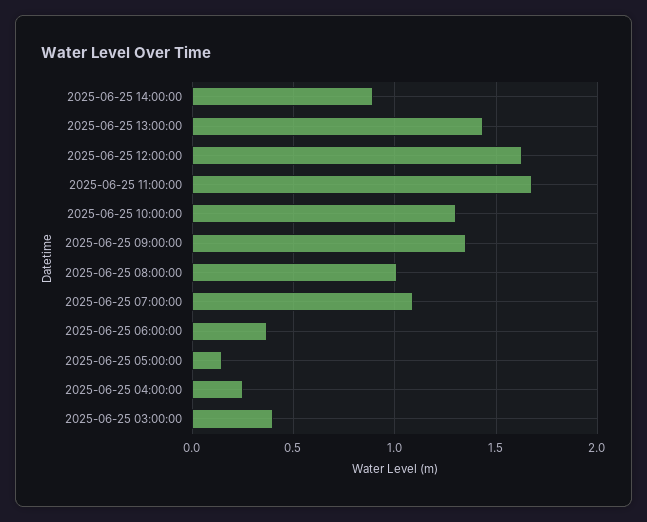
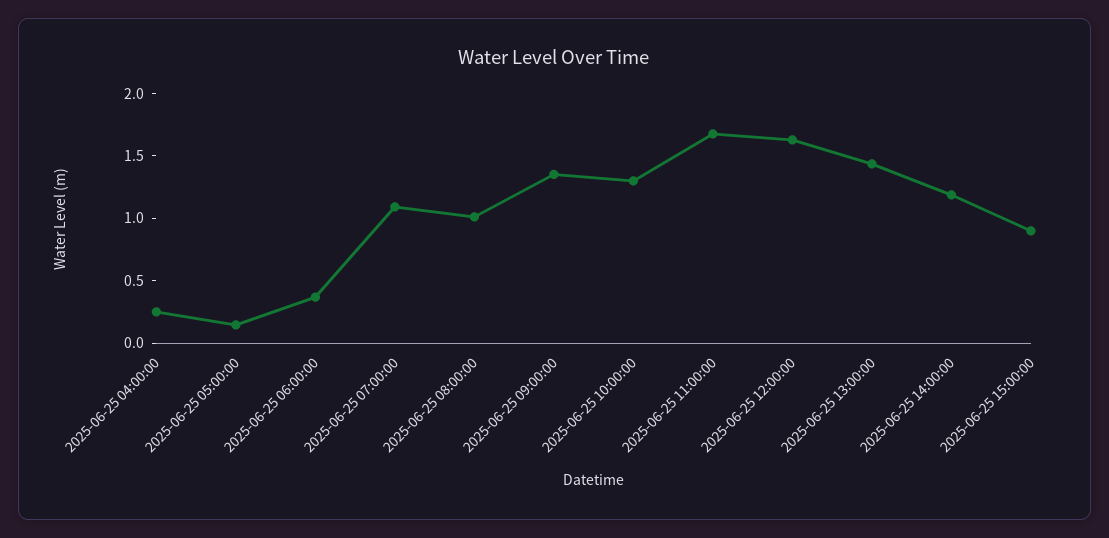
2025-06-25 14:00:00: 0.9 -> 1.2
2025-06-25 03:00:00: 0.4 -> none
2025-06-25 15:00:00: none -> 0.9

